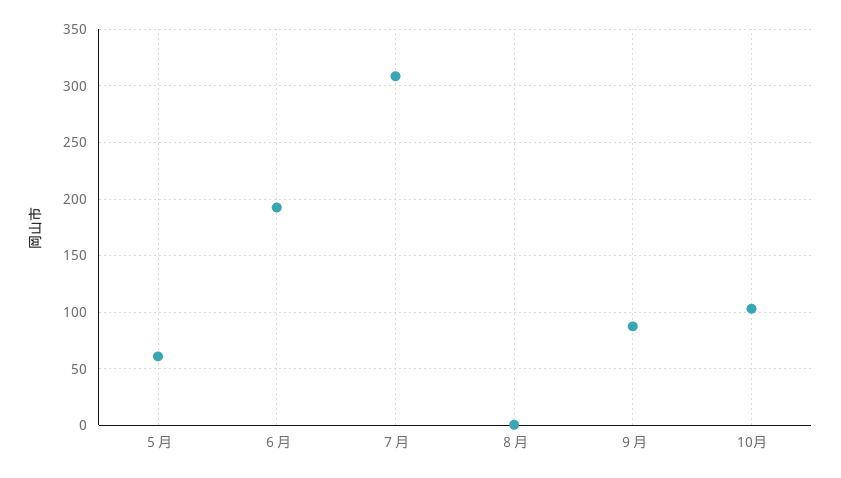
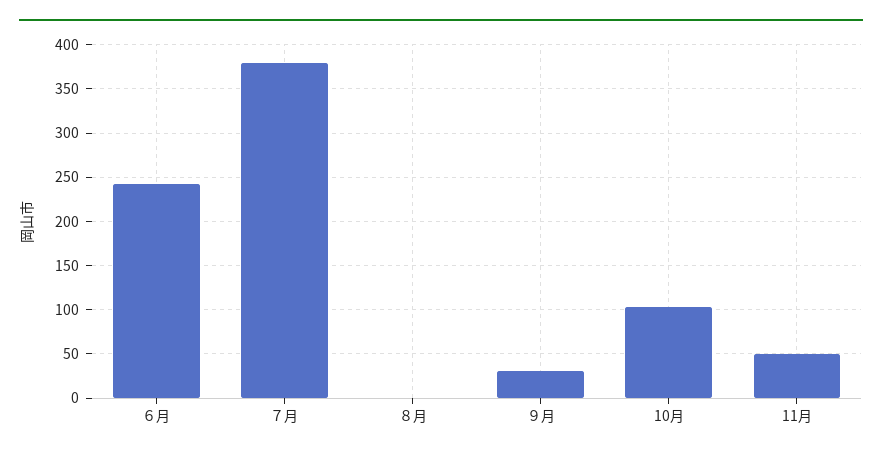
５月: 60 -> none
６月: 190 -> 240
７月: 310 -> 380
９月: 90 -> 30
11月: none -> 50

